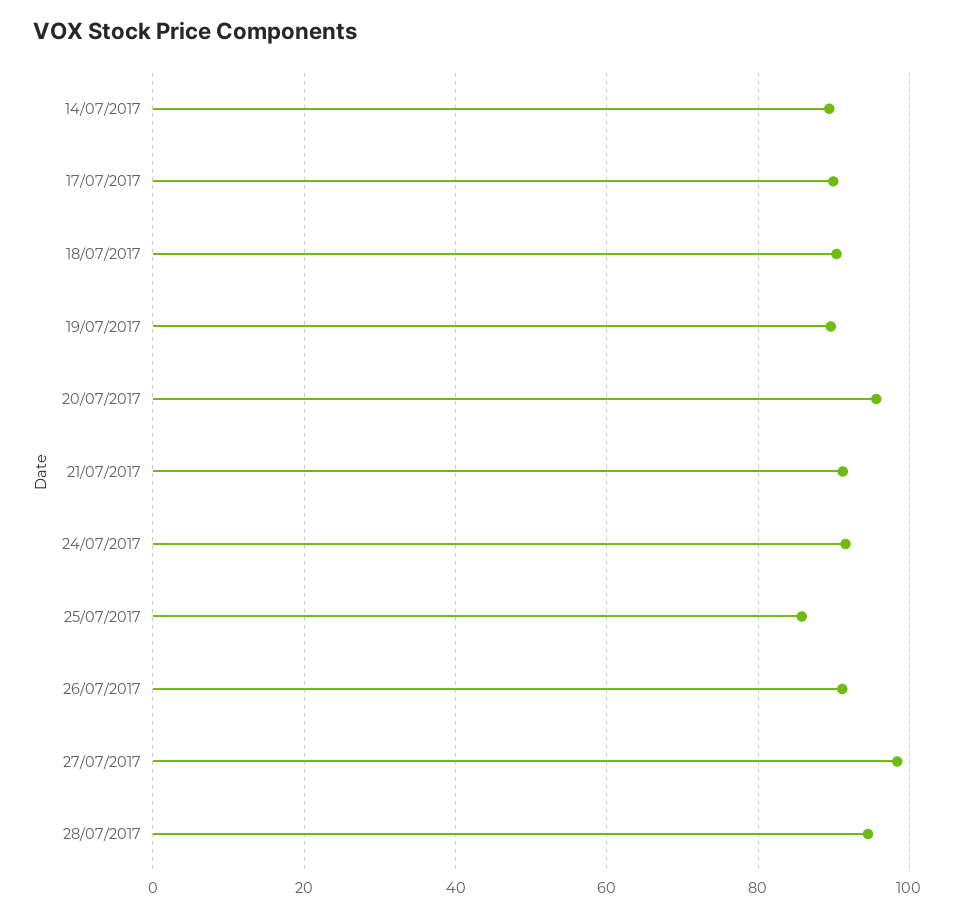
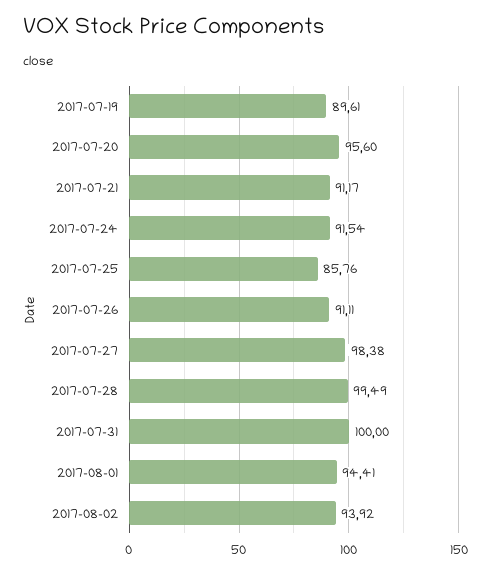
14/07/2017: 90 -> none
17/07/2017: 90 -> none
18/07/2017: 90 -> none
28/07/2017: 94 -> 99.49
2017-07-31: none -> 100
2017-08-01: none -> 94.41
2017-08-02: none -> 93.92

